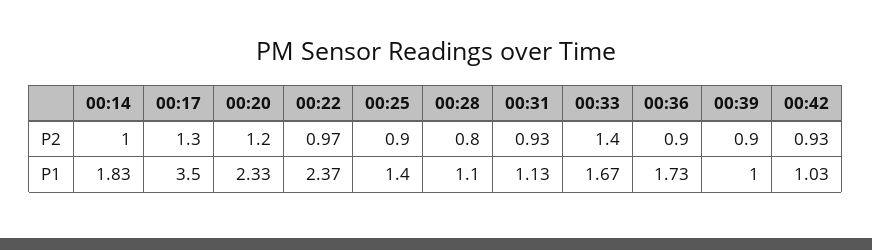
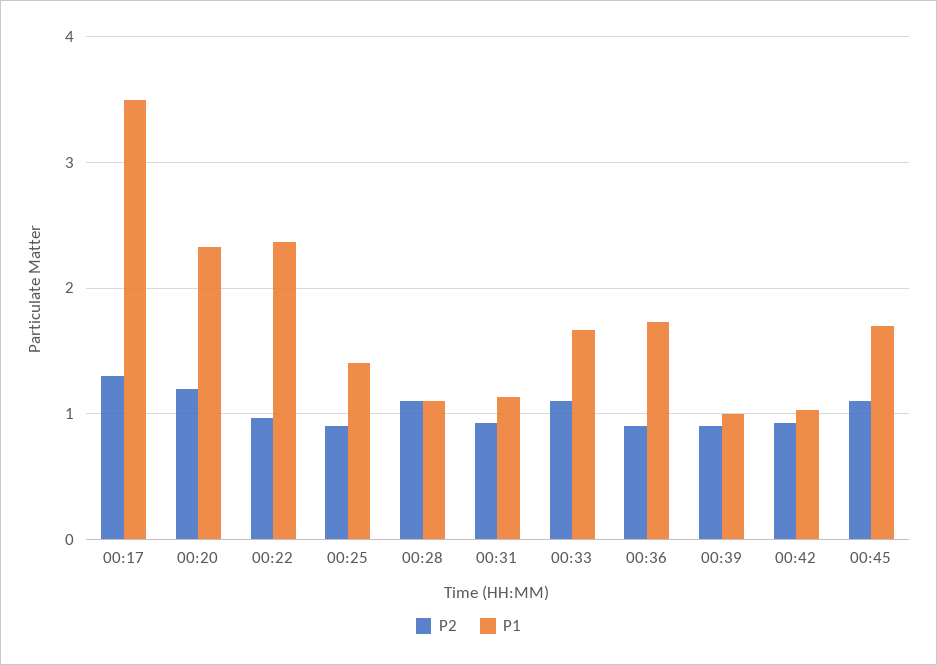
P2, 00:14: 1 -> none
P2, 00:28: 0.8 -> 1.1
P2, 00:33: 1.4 -> 1.1
P1, 00:14: 1.83 -> none
P2, 00:45: none -> 1.1
P1, 00:45: none -> 1.7

